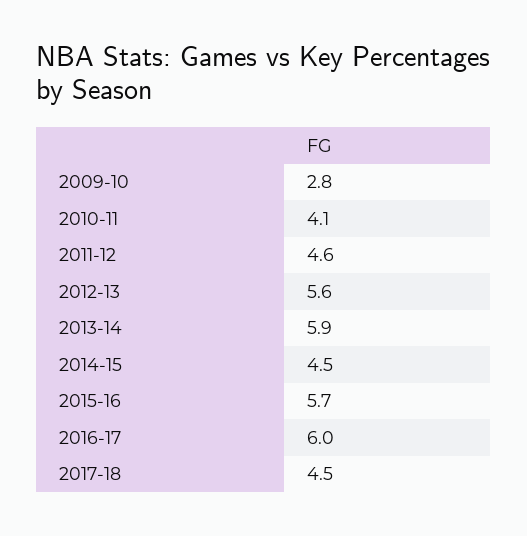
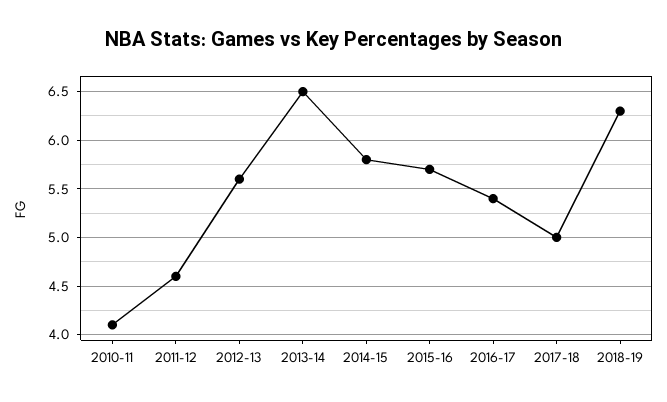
2009-10: 2.8 -> none
2013-14: 5.9 -> 6.5
2014-15: 4.5 -> 5.8
2016-17: 6 -> 5.4
2017-18: 4.5 -> 5
2018-19: none -> 6.3

